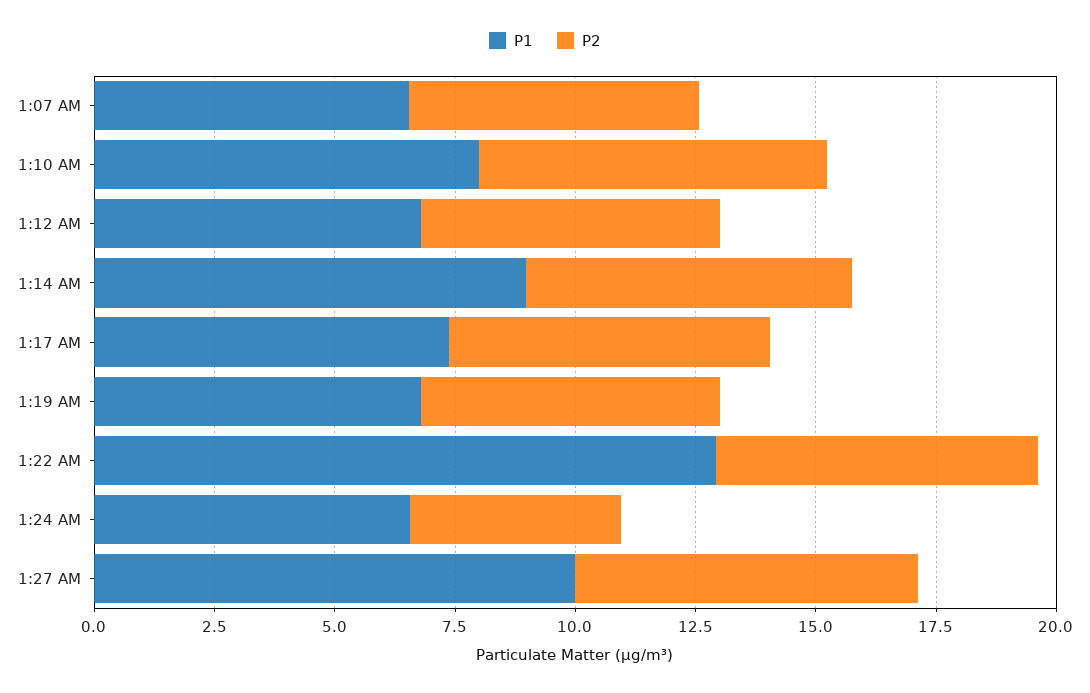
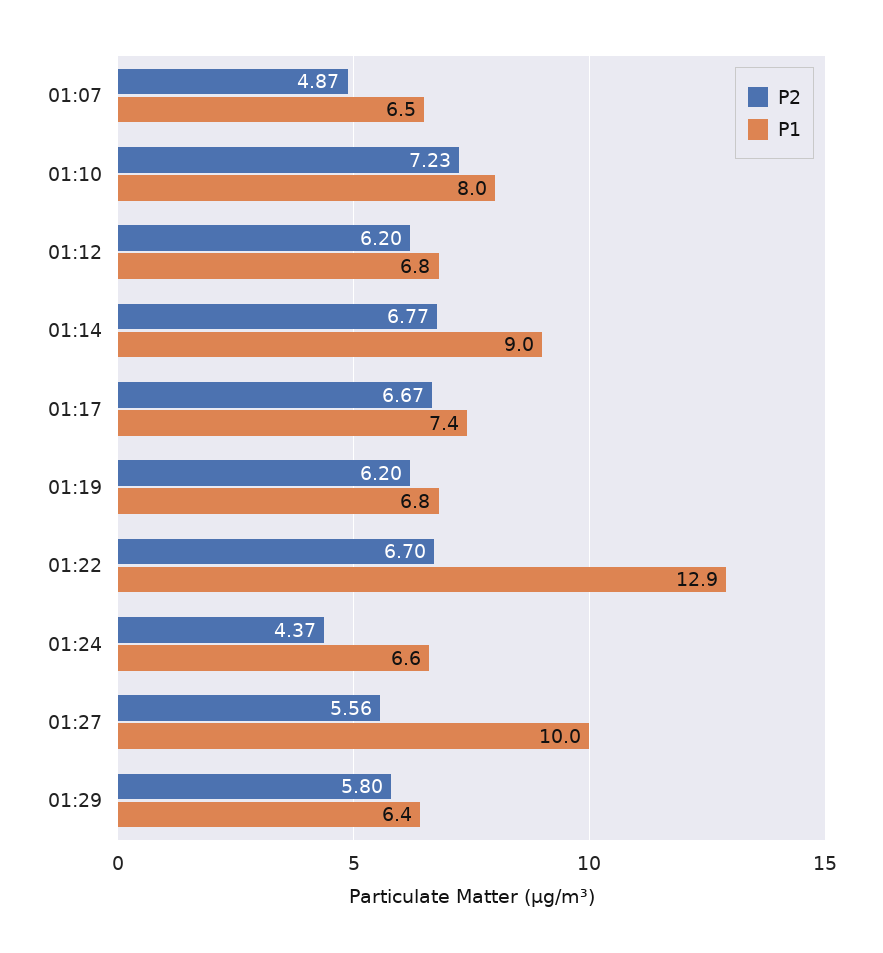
P2, 1:07 AM: 6 -> 4.87
P2, 1:27 AM: 7 -> 5.56
P2, 01:29: none -> 5.8
P1, 01:29: none -> 6.4

